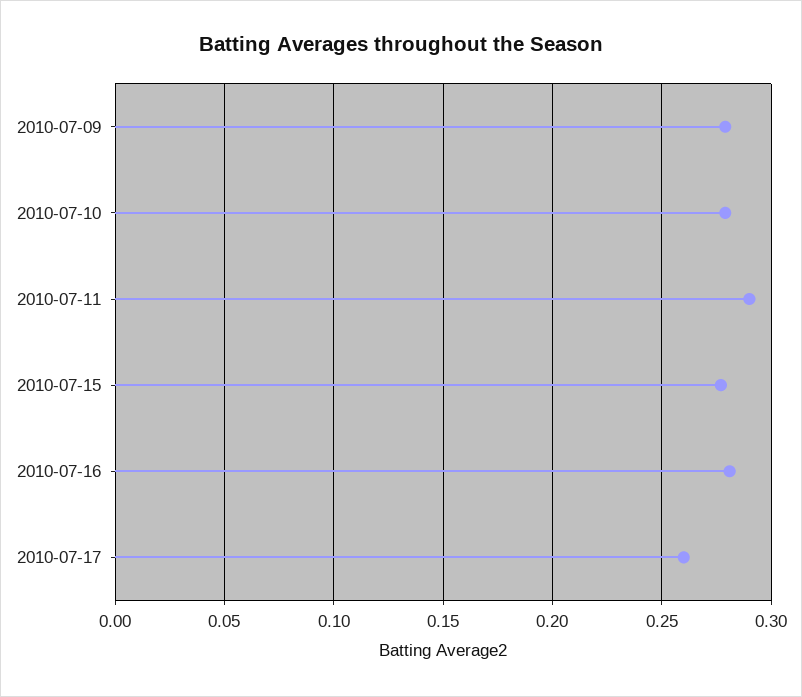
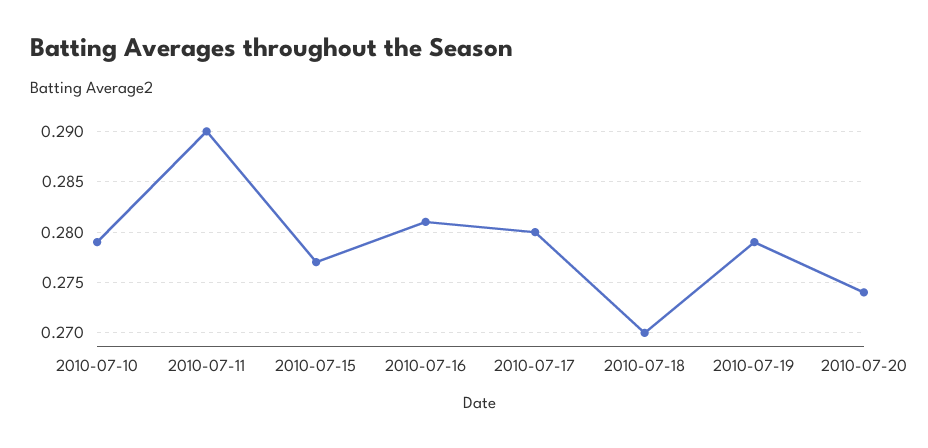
2010-07-09: 0.28 -> none
2010-07-17: 0.26 -> 0.28
2010-07-18: none -> 0.27
2010-07-19: none -> 0.279
2010-07-20: none -> 0.274

